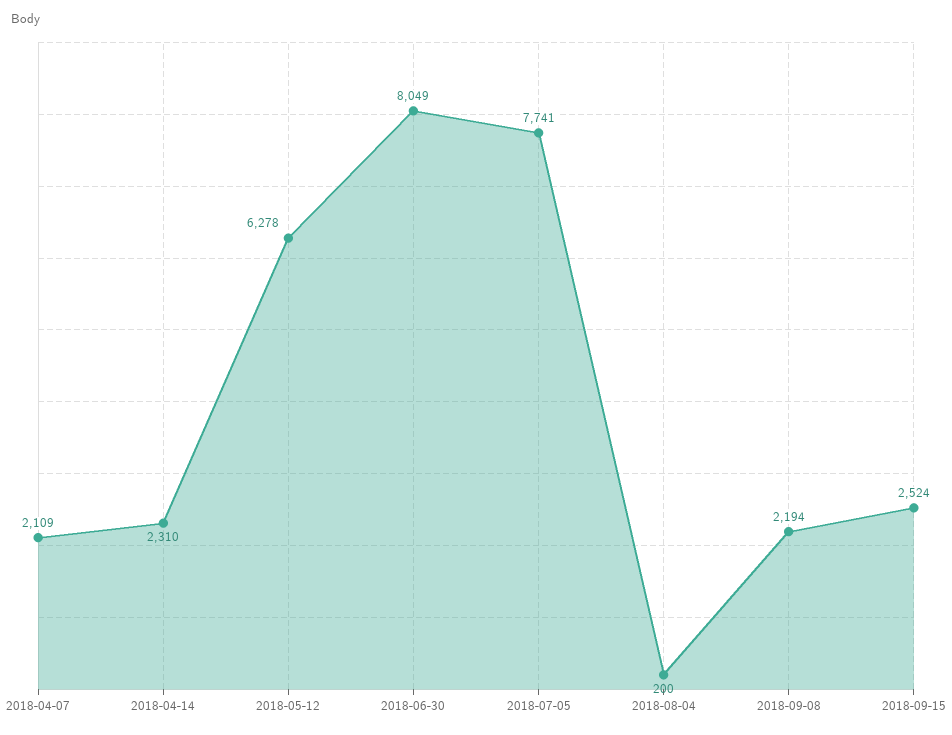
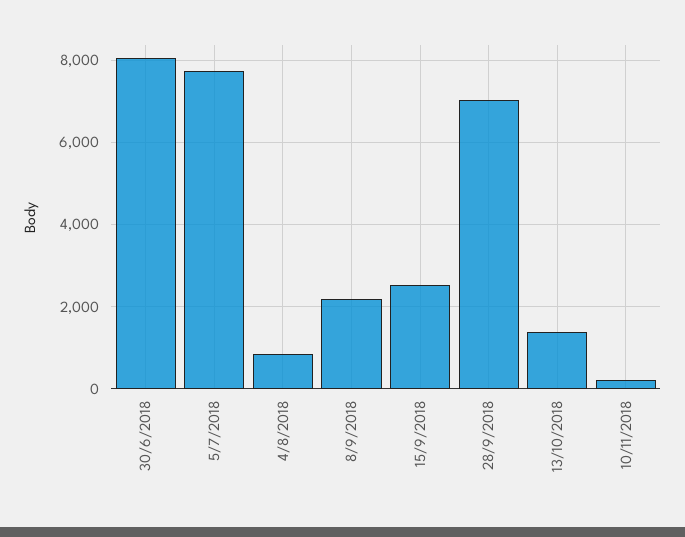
2018-04-07: 2109 -> none
2018-04-14: 2310 -> none
2018-05-12: 6278 -> none
2018-08-04: 200 -> 800
28/9/2018: none -> 7000
13/10/2018: none -> 1400
10/11/2018: none -> 200

